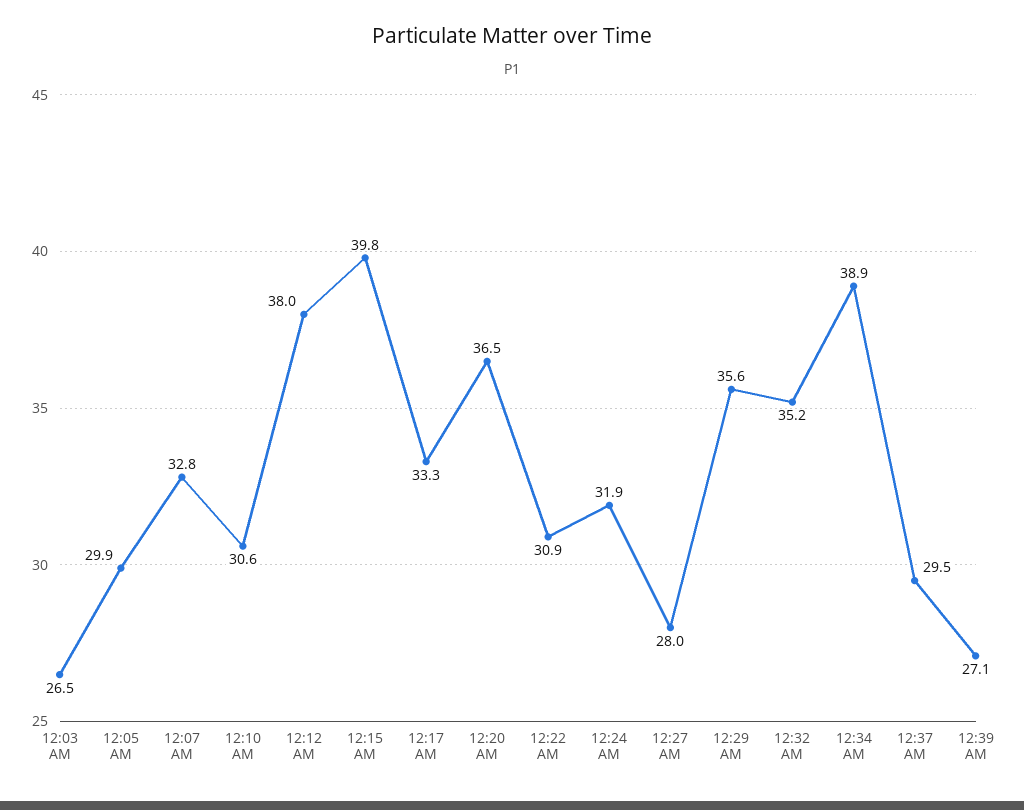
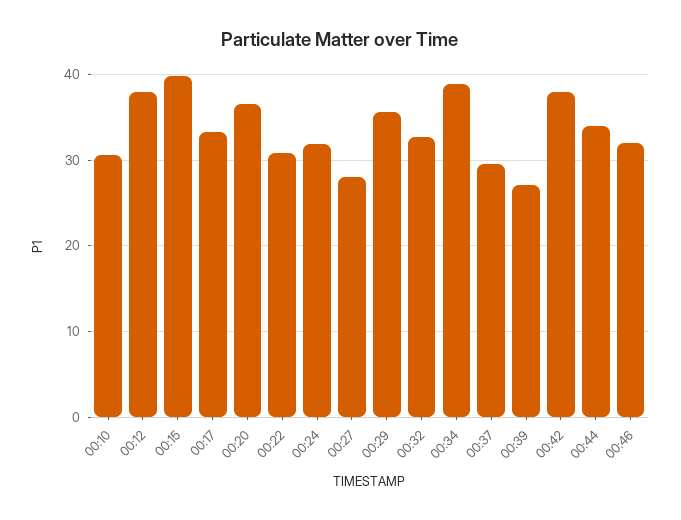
12:03 AM: 26.5 -> none
12:05 AM: 29.9 -> none
12:07 AM: 32.8 -> none
12:32 AM: 35.2 -> 33
00:42: none -> 38
00:44: none -> 34
00:46: none -> 32

